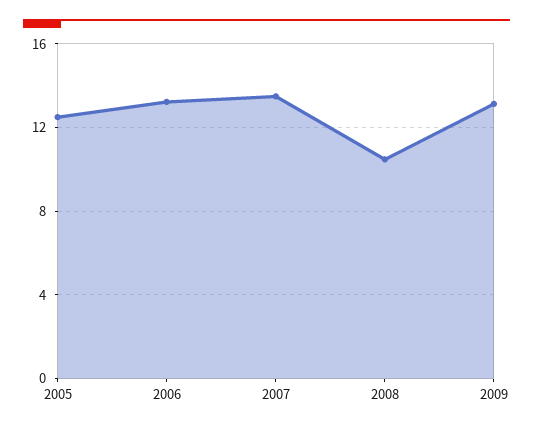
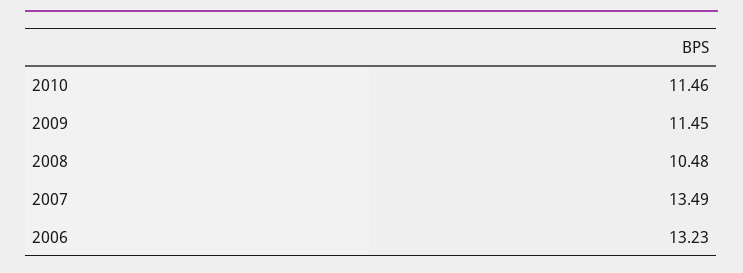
2005: 12.5 -> none
2009: 13 -> 11.45
2010: none -> 11.46

